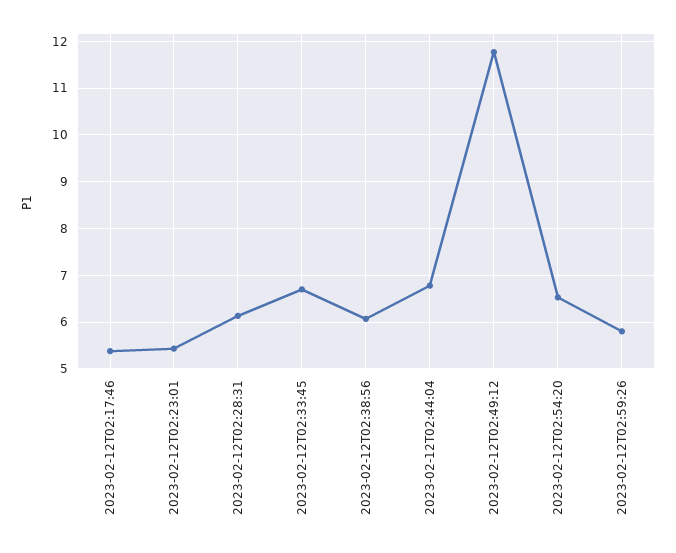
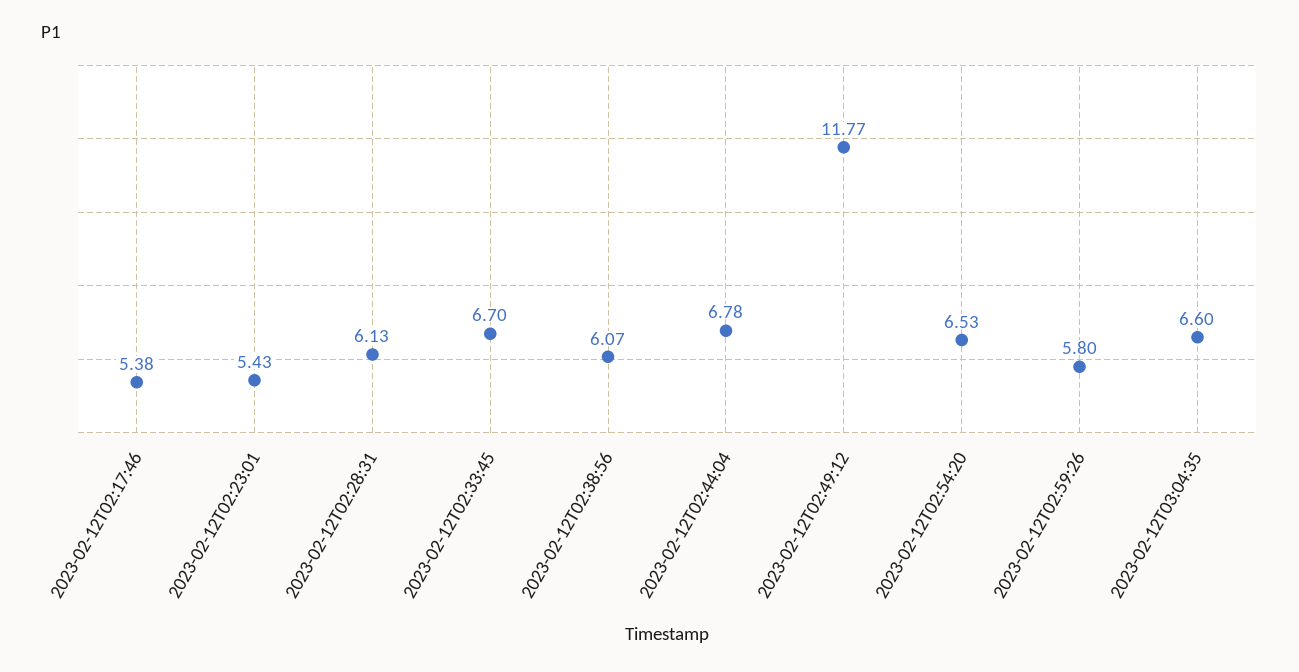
2023-02-12T03:04:35: none -> 6.6

